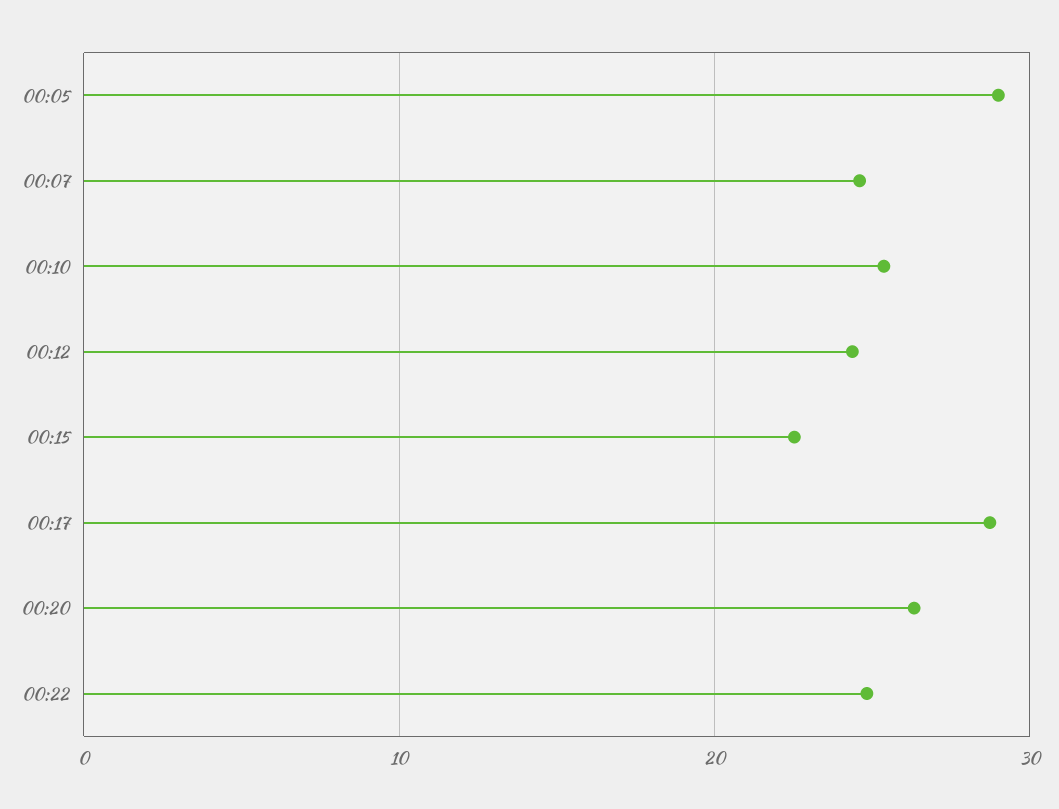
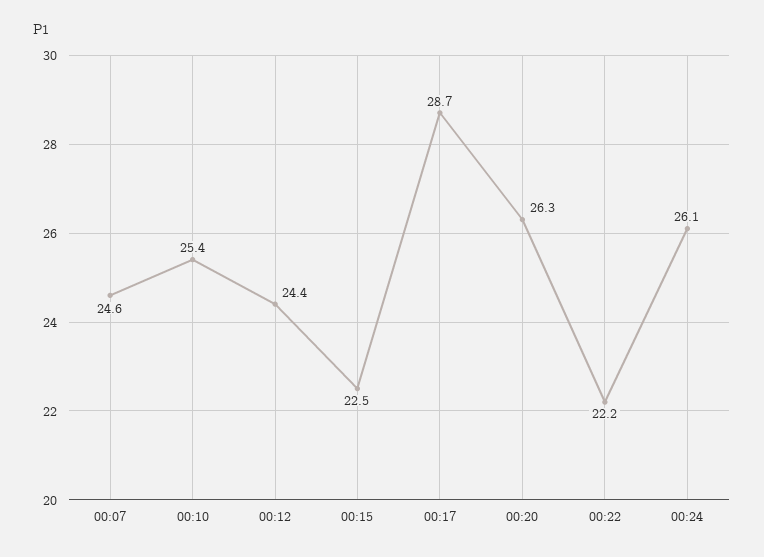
00:05: 29 -> none
00:22: 25 -> 22.2
00:24: none -> 26.1

